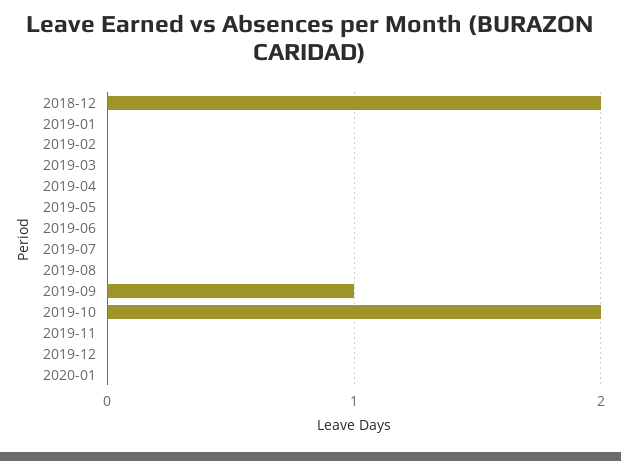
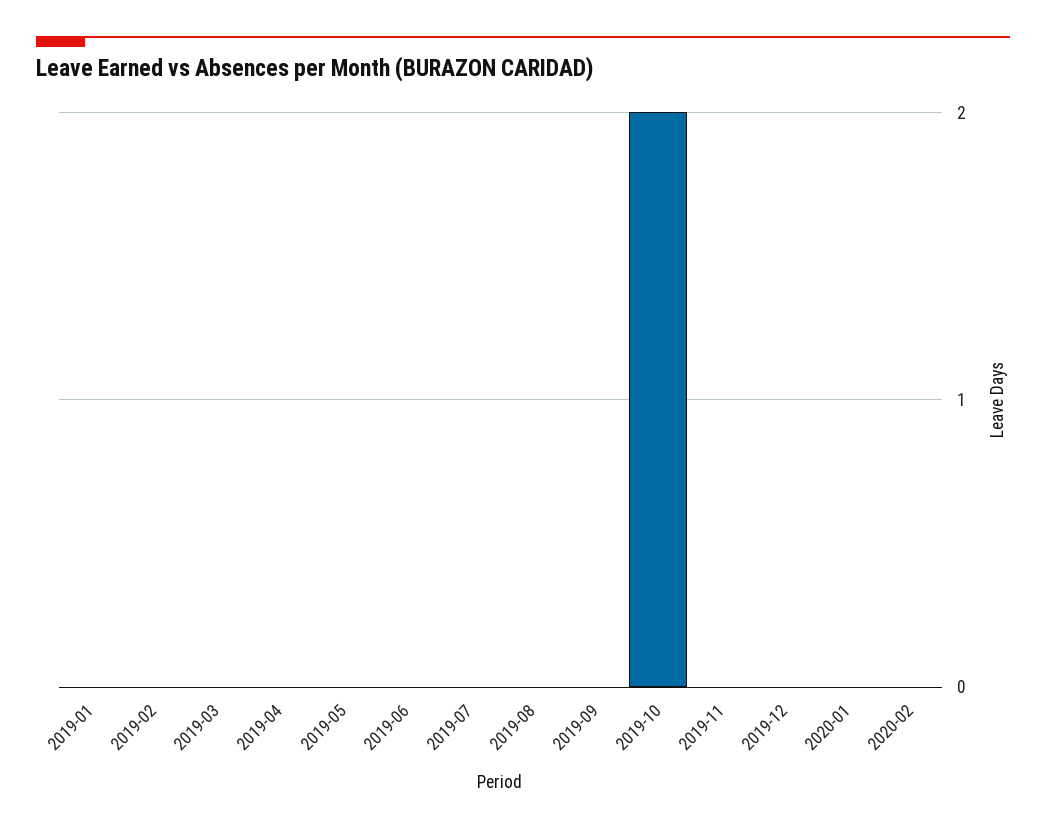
2018-12: 2 -> none
2019-09: 1 -> 0
2020-02: none -> 0

